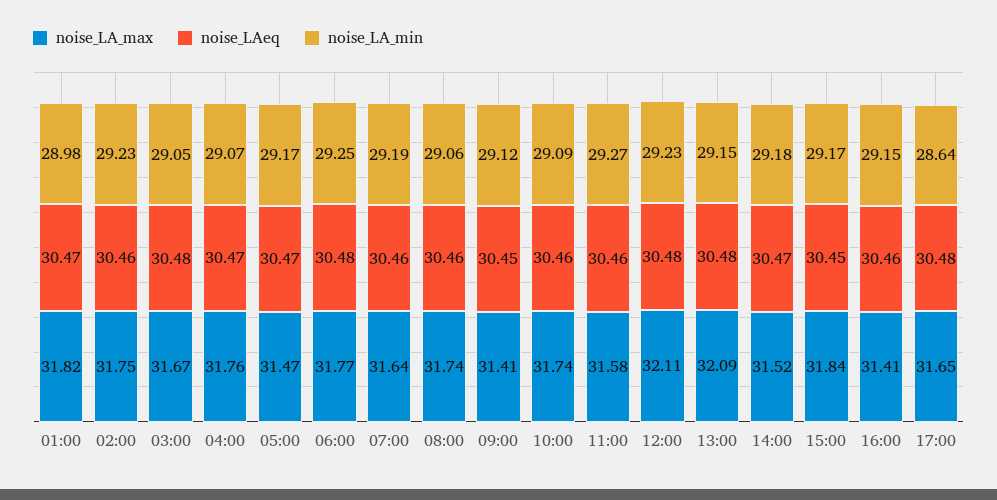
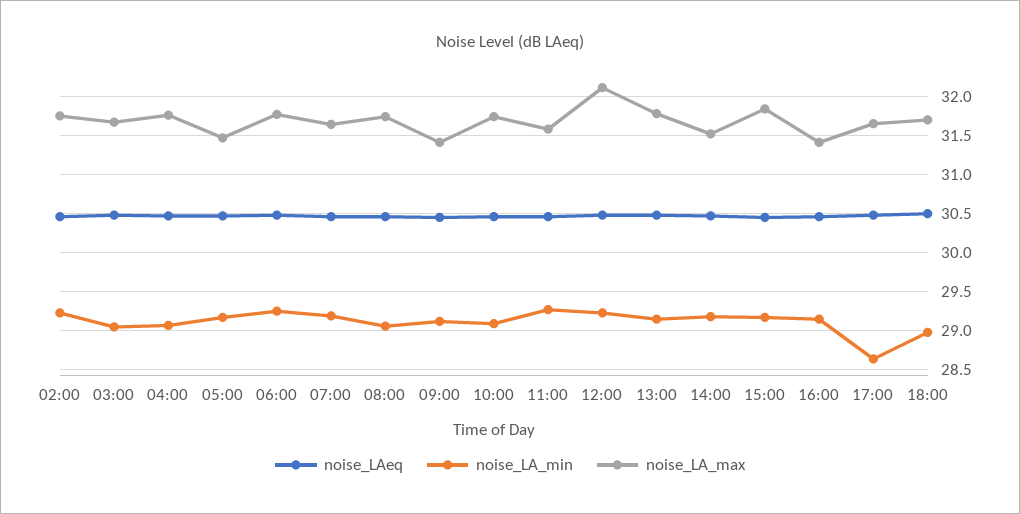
noise_LA_max, 01:00: 31.82 -> none
noise_LAeq, 01:00: 30.47 -> none
noise_LA_min, 01:00: 28.98 -> none
noise_LA_max, 13:00: 32.09 -> 31.8
noise_LAeq, 18:00: none -> 30.5
noise_LA_min, 18:00: none -> 29
noise_LA_max, 18:00: none -> 31.7

